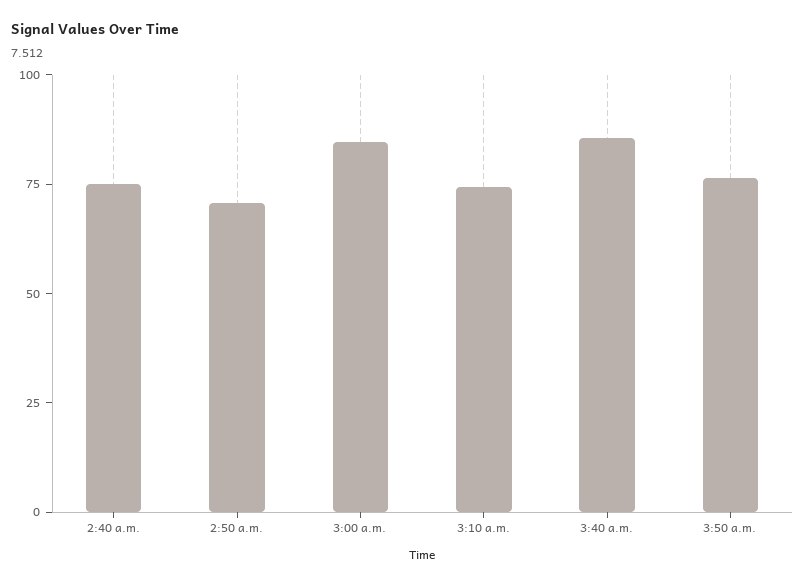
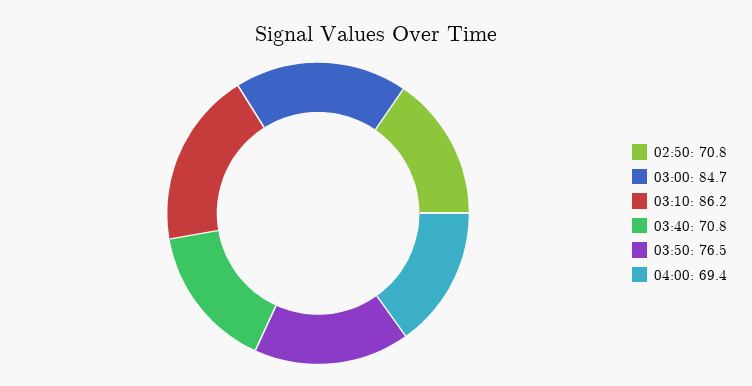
2:40 a.m.: 75 -> none
3:10 a.m.: 75 -> 86.2
3:40 a.m.: 85 -> 70.8
04:00: none -> 69.4

